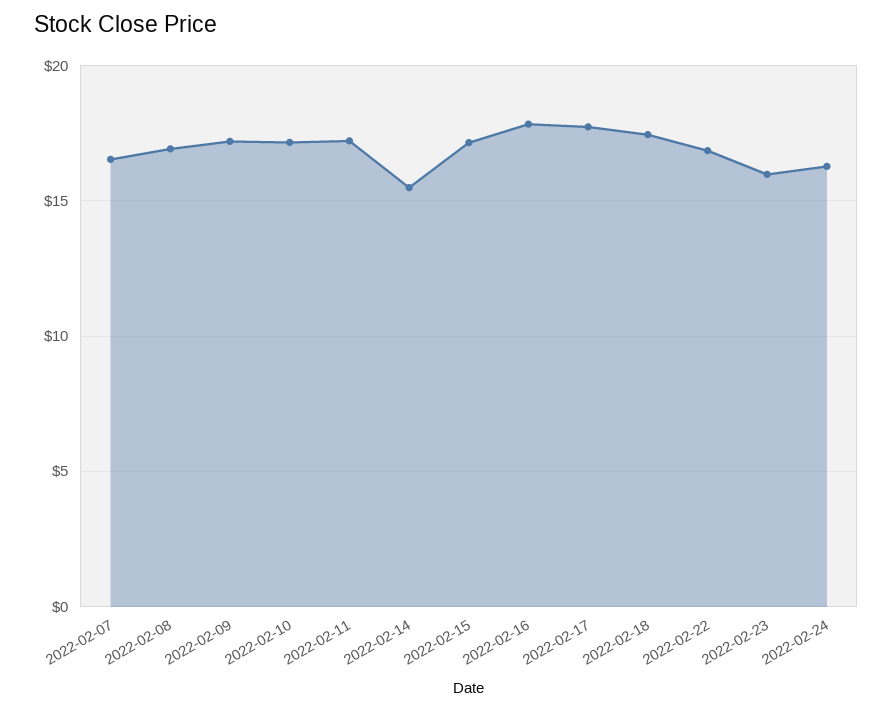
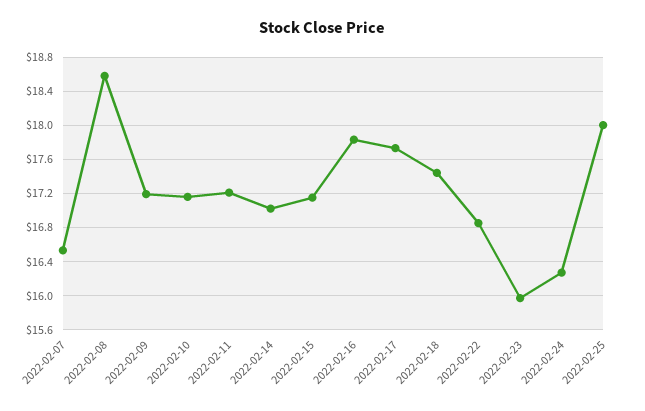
2022-02-08: 17 -> 18.6
2022-02-14: 15.5 -> 17
2022-02-25: none -> 18

